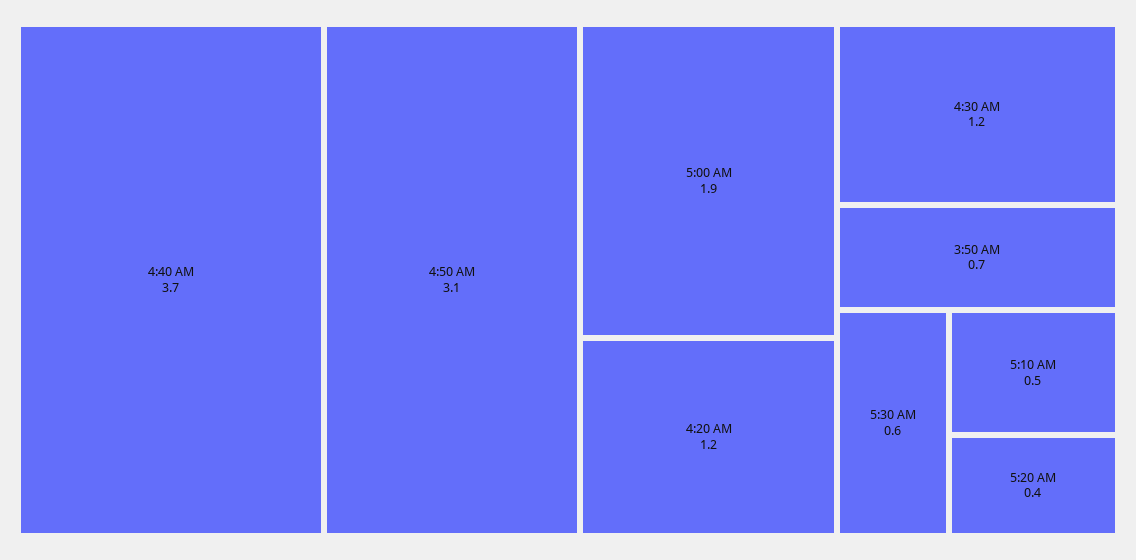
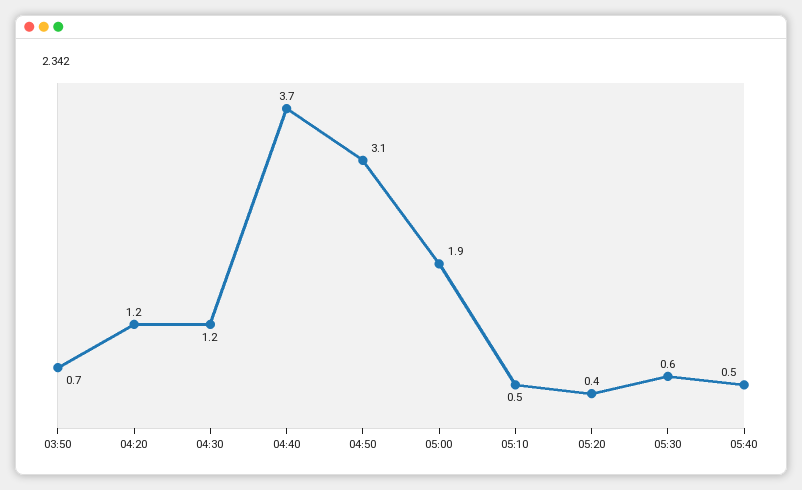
05:40: none -> 0.5

